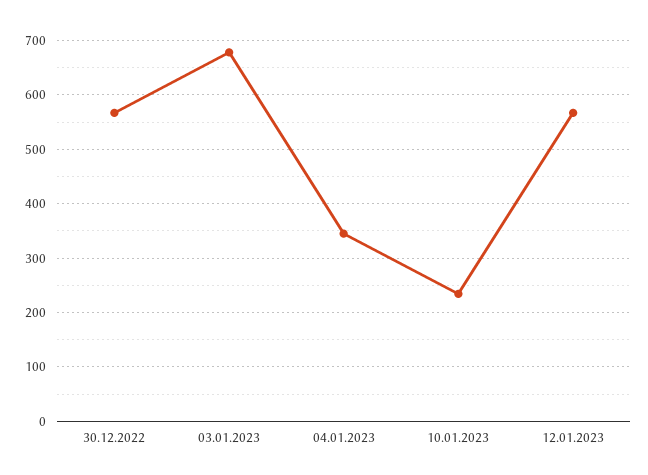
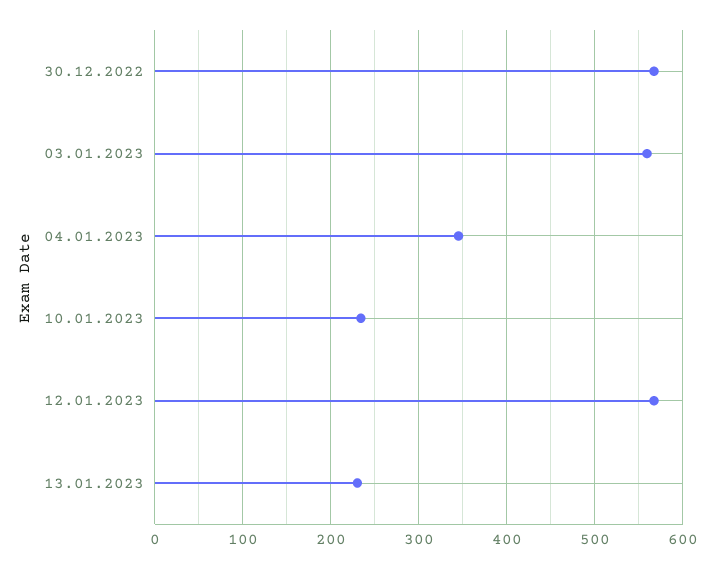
03.01.2023: 680 -> 560
13.01.2023: none -> 230

